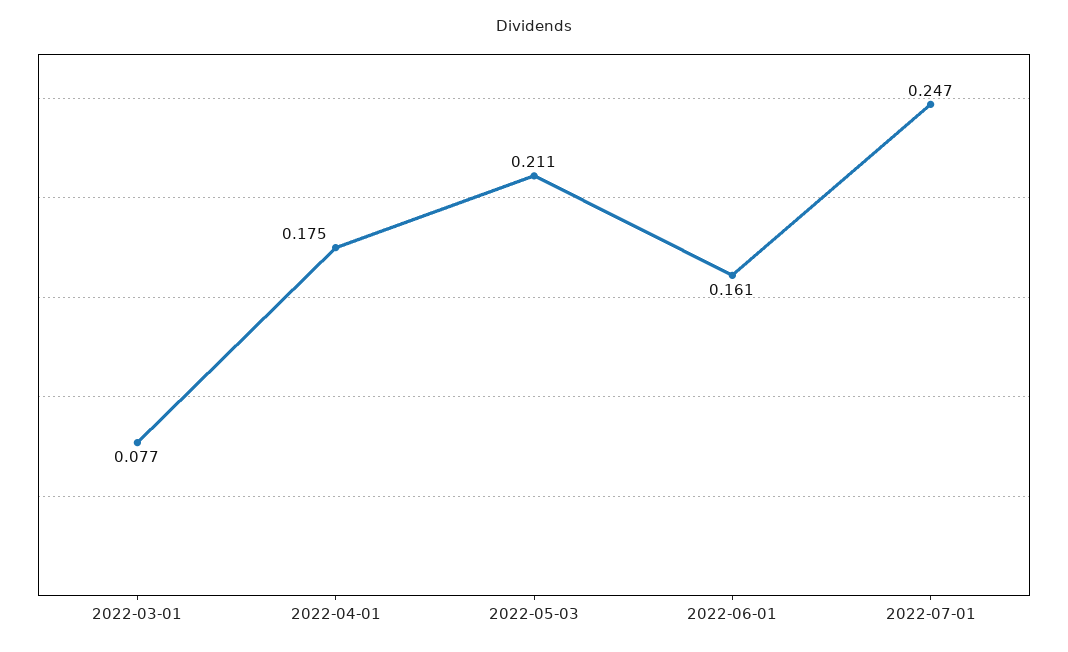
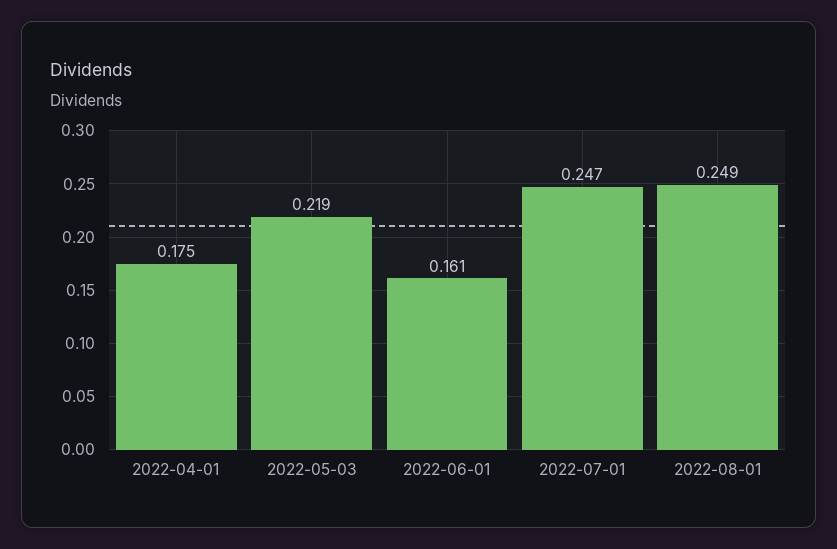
2022-03-01: 0.077 -> none
2022-05-03: 0.211 -> 0.219
2022-08-01: none -> 0.249

